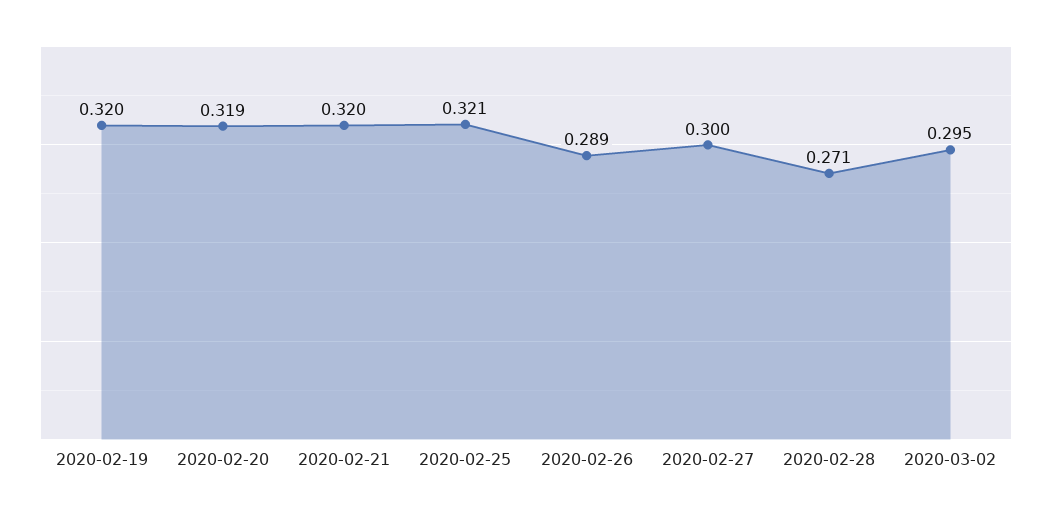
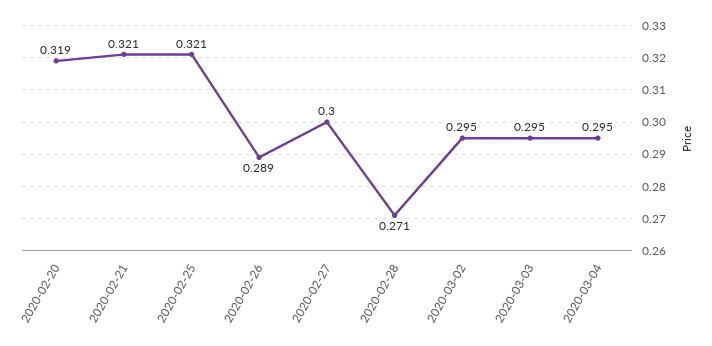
2020-02-19: 0.32 -> none
2020-02-21: 0.32 -> 0.321
2020-03-03: none -> 0.295
2020-03-04: none -> 0.295

